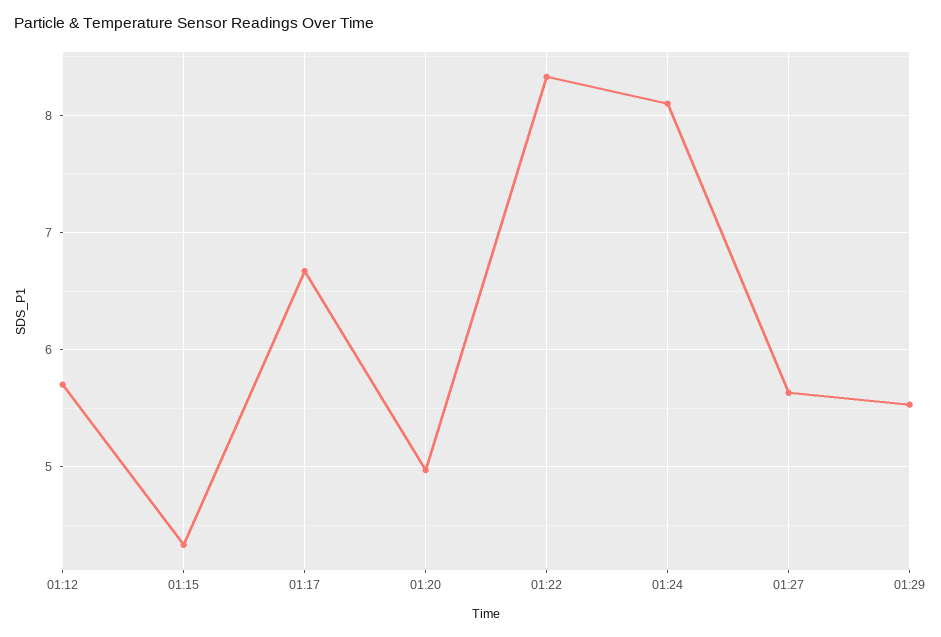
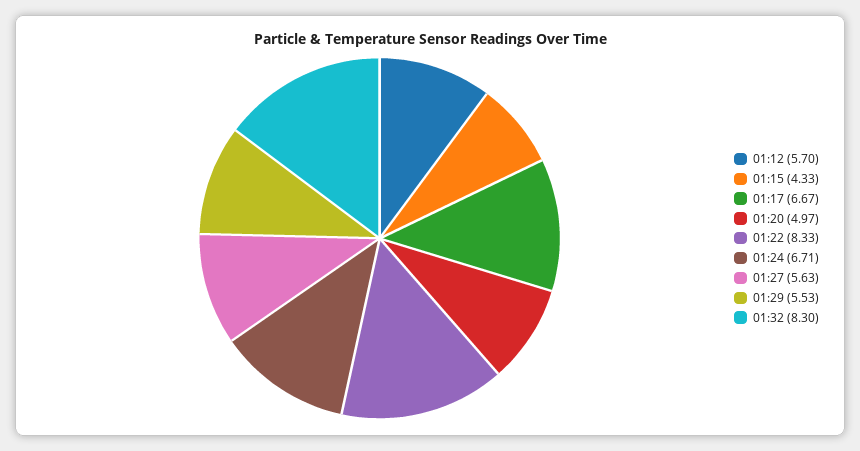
01:24: 8.1 -> 6.71
01:32: none -> 8.3

